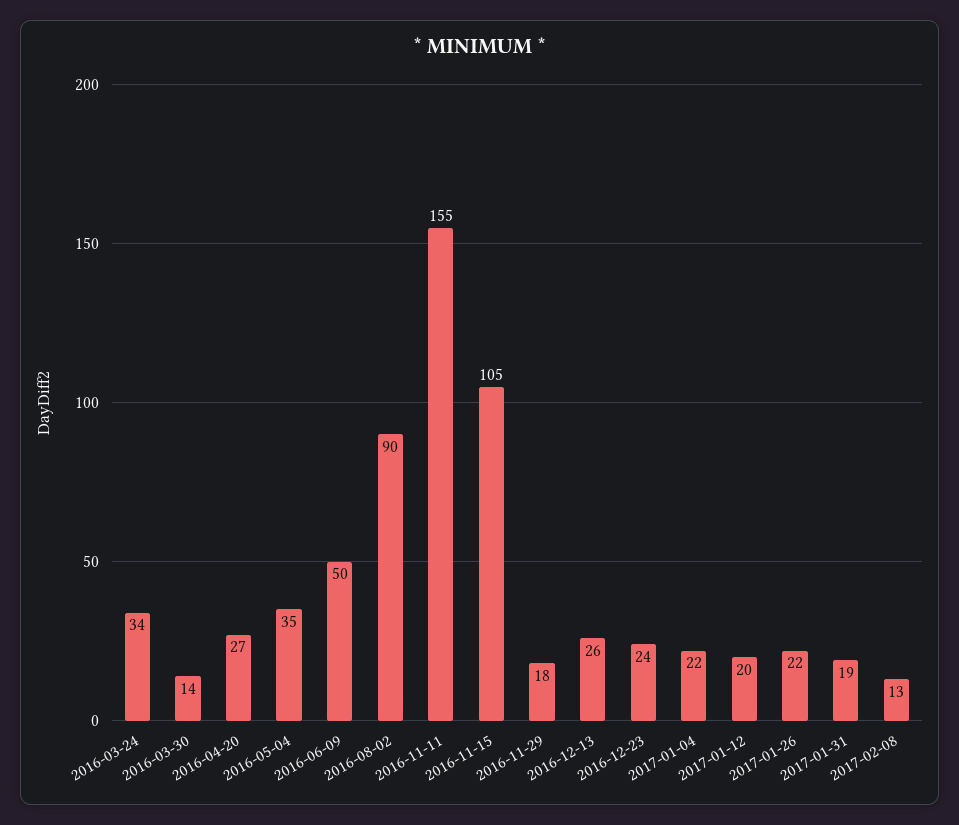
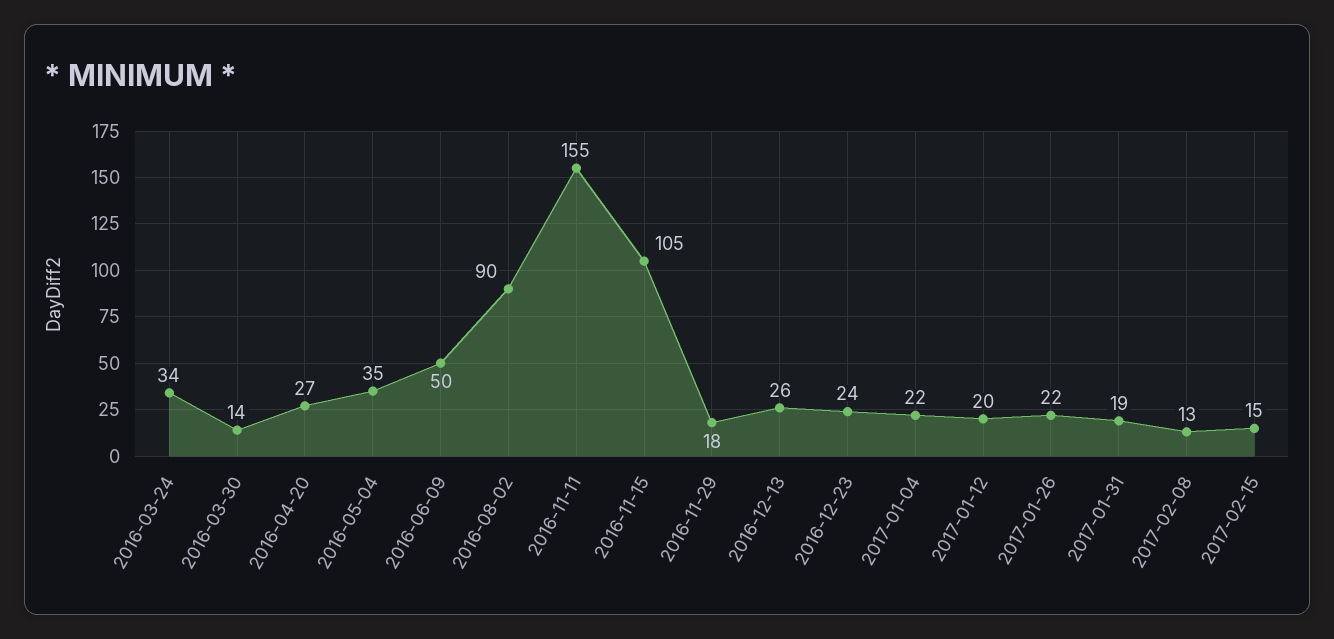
2017-02-15: none -> 15

